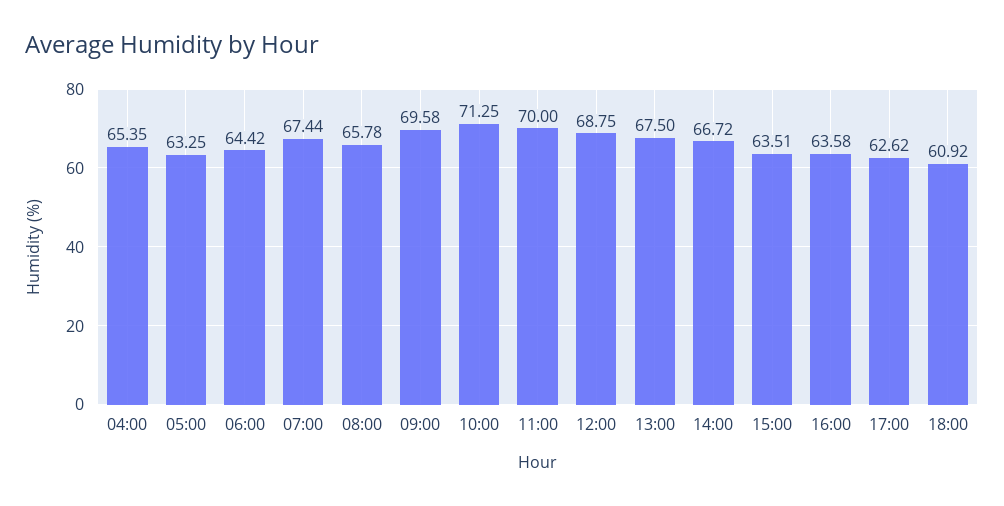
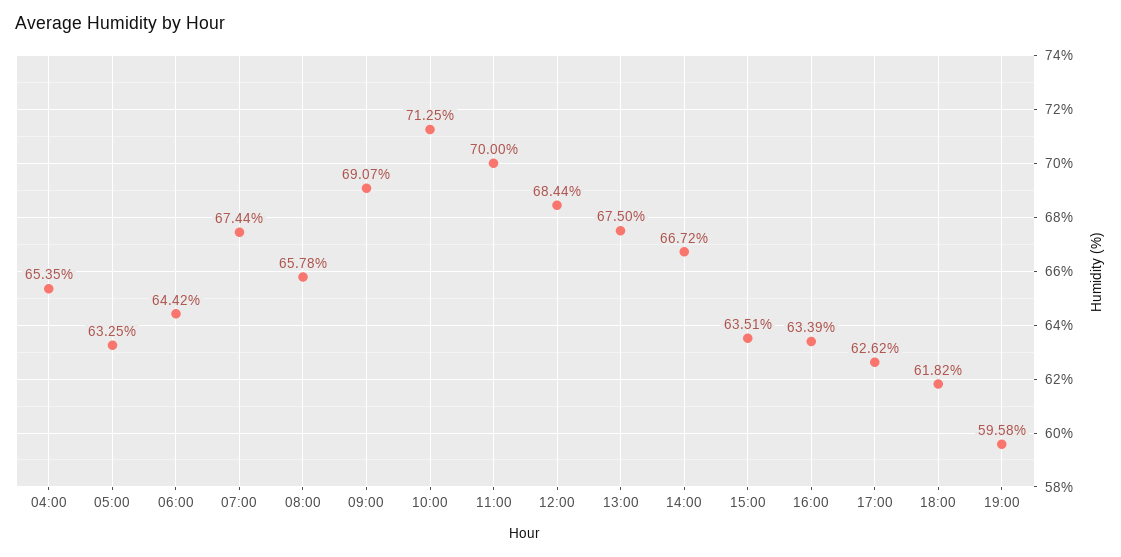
09:00: 69.58 -> 69.07
12:00: 68.75 -> 68.44
16:00: 63.58 -> 63.39
18:00: 60.92 -> 61.82
19:00: none -> 59.58

